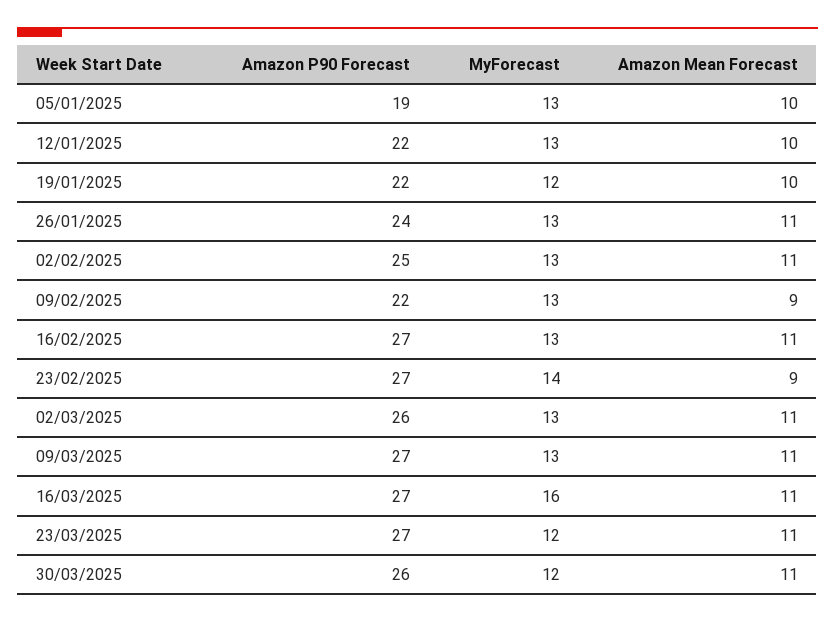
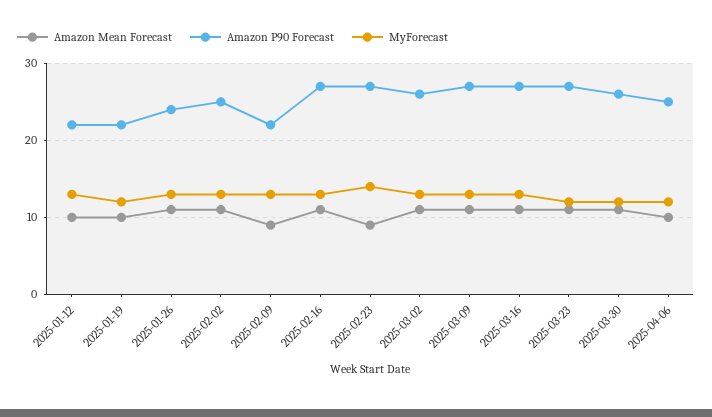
Amazon P90 Forecast, 05/01/2025: 19 -> none
MyForecast, 05/01/2025: 13 -> none
Amazon Mean Forecast, 05/01/2025: 10 -> none
MyForecast, 16/03/2025: 16 -> 13
Amazon Mean Forecast, 2025-04-06: none -> 10
Amazon P90 Forecast, 2025-04-06: none -> 25
MyForecast, 2025-04-06: none -> 12

